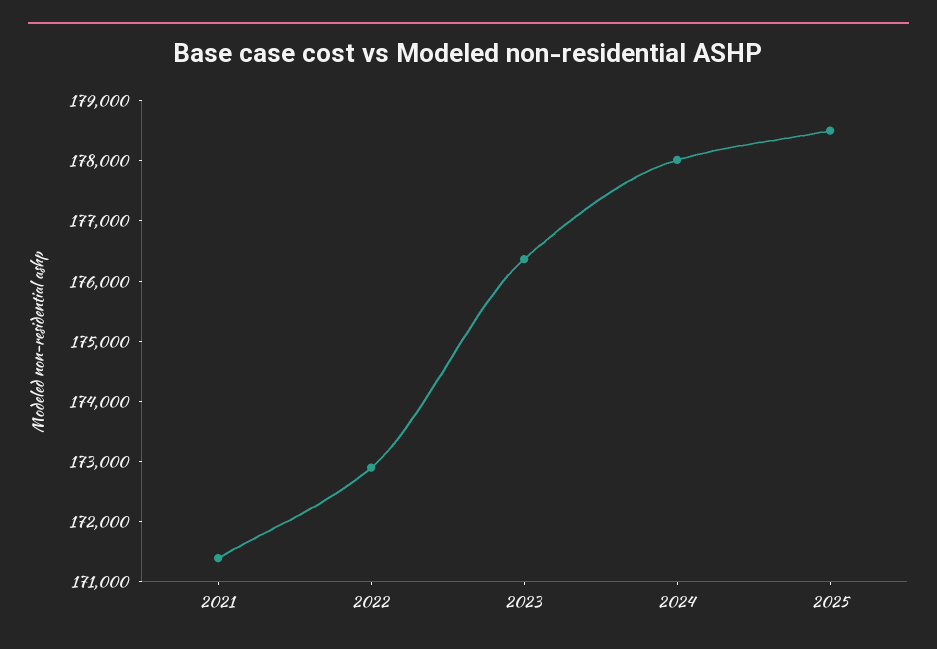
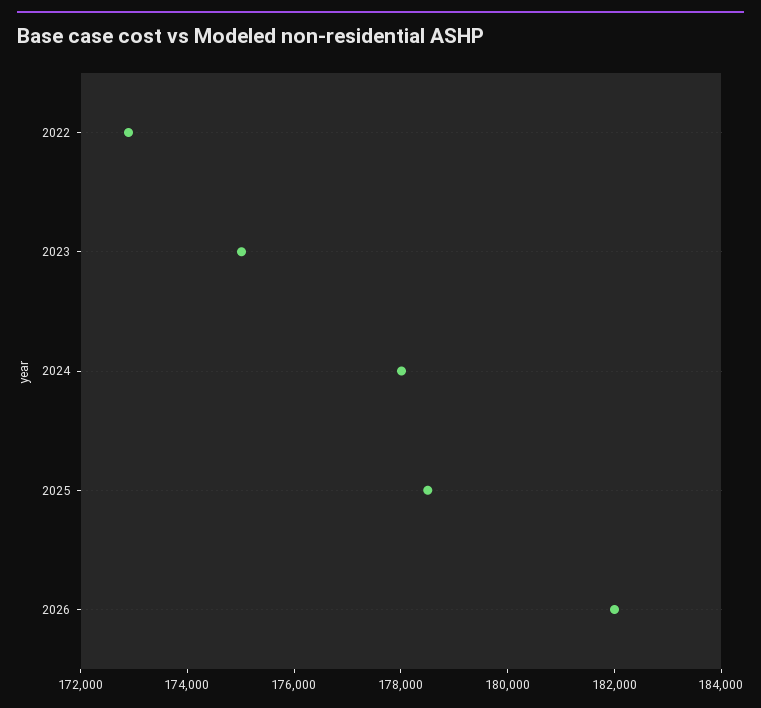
2021: 171400 -> none
2023: 176400 -> 175000
2026: none -> 182000

